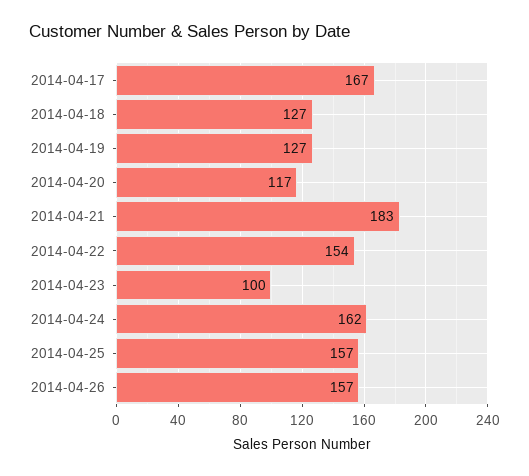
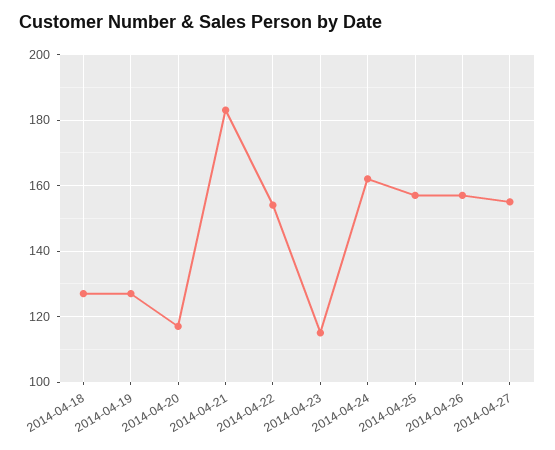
2014-04-17: 167 -> none
2014-04-23: 100 -> 115
2014-04-27: none -> 155

